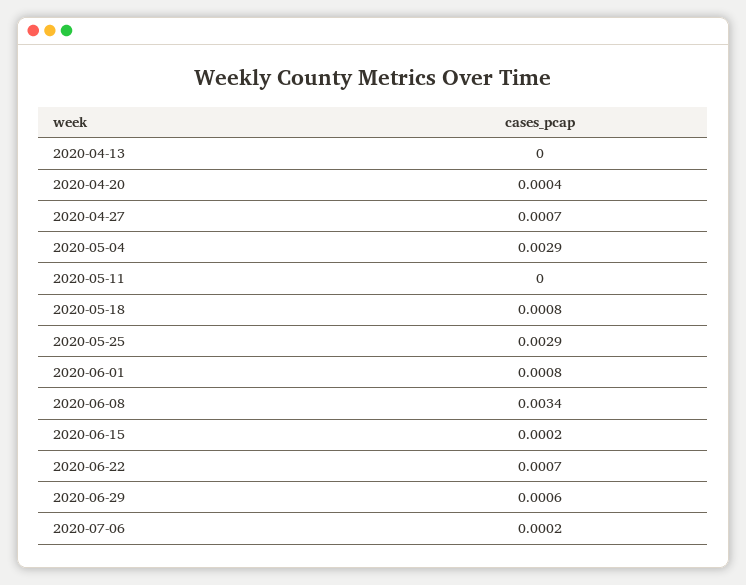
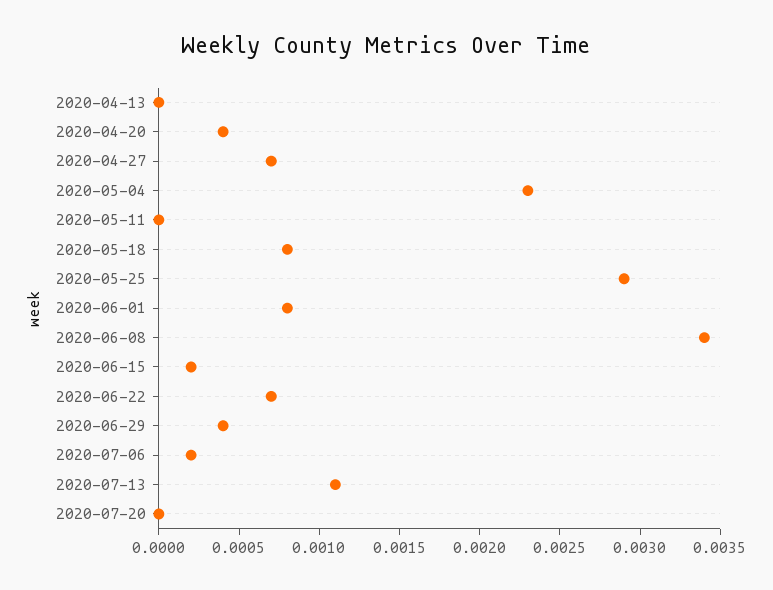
2020-05-04: 0.0029 -> 0.0023
2020-06-29: 0.0006 -> 0.0004
2020-07-13: none -> 0.0011
2020-07-20: none -> 0

